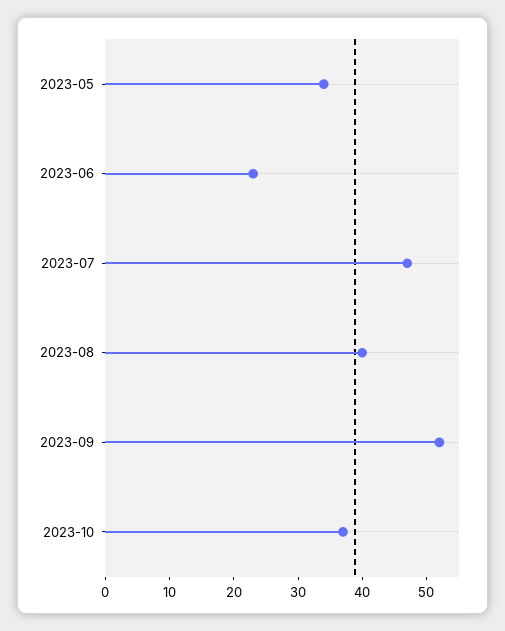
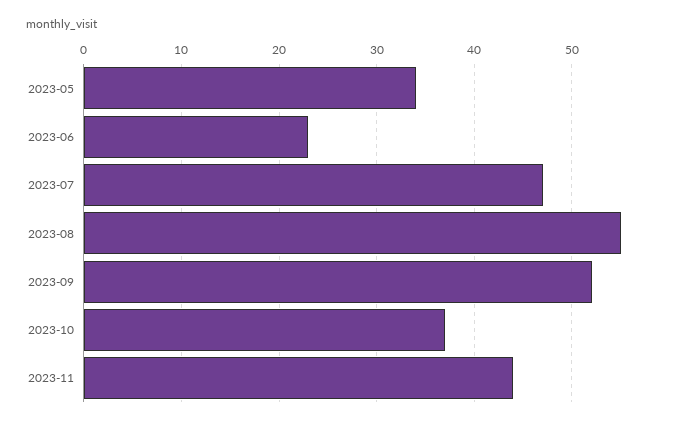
2023-08: 40 -> 55
2023-11: none -> 44

